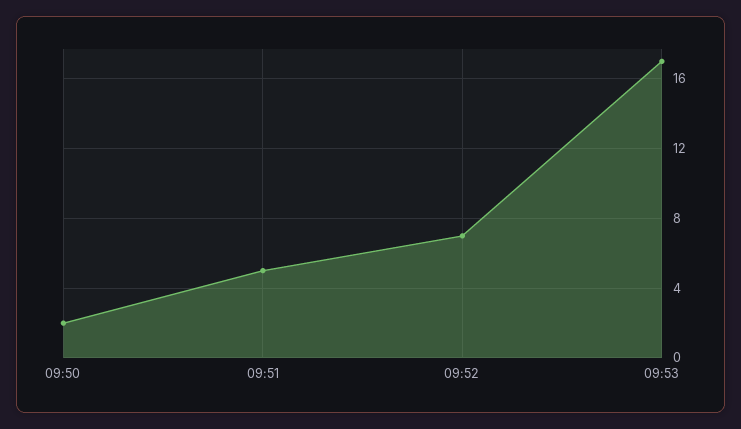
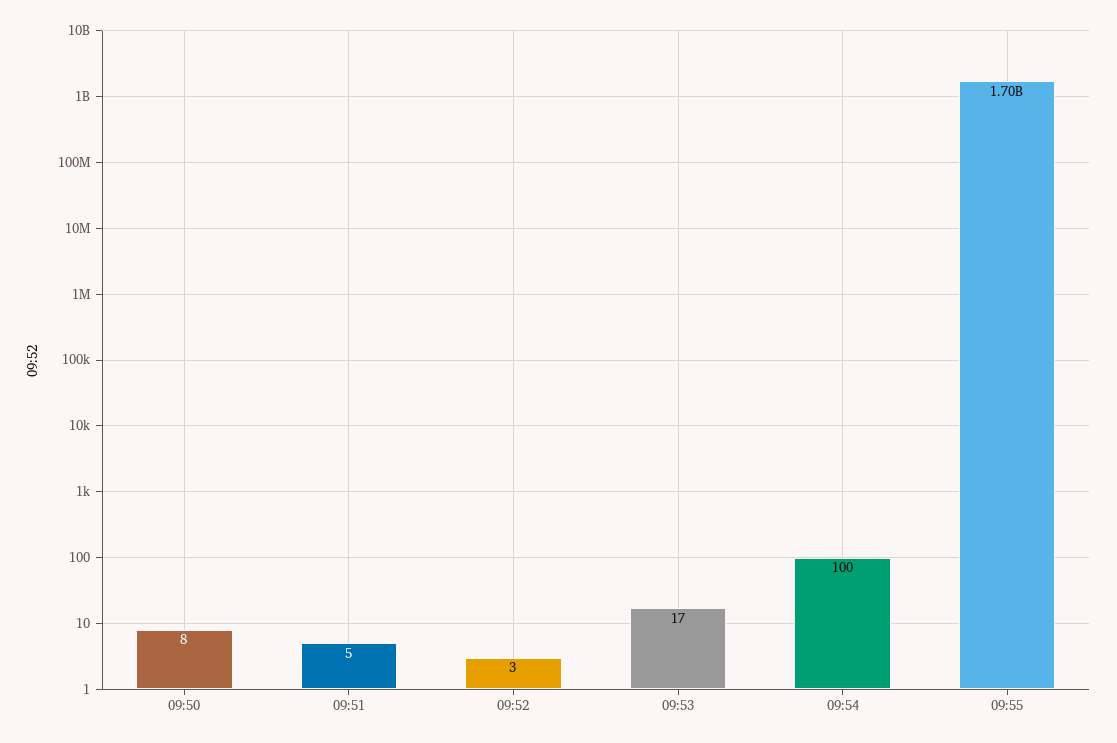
09:50: 2 -> 8
09:52: 7 -> 3
09:54: none -> 100
09:55: none -> 1700000000

